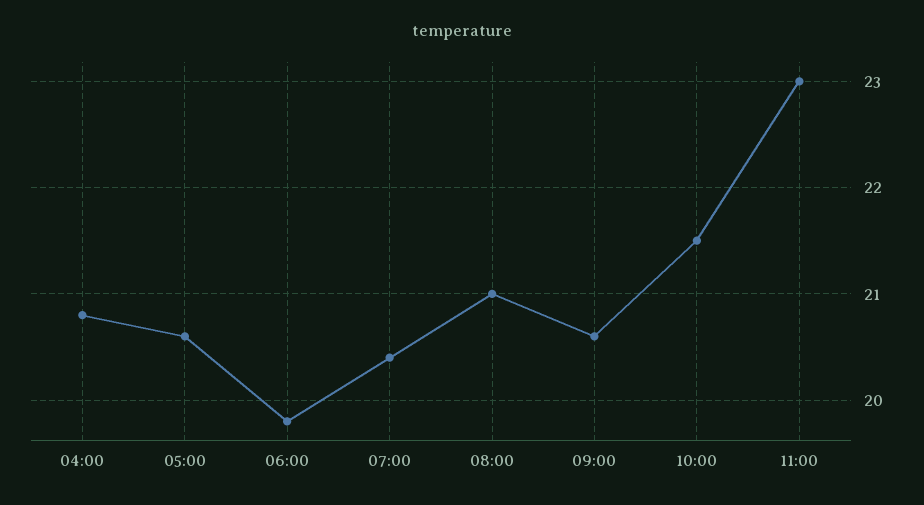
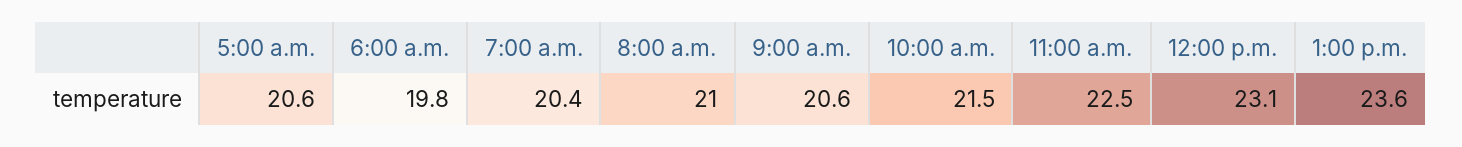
04:00: 20.8 -> none
11:00: 23 -> 22.5
12:00 p.m.: none -> 23.1
1:00 p.m.: none -> 23.6

